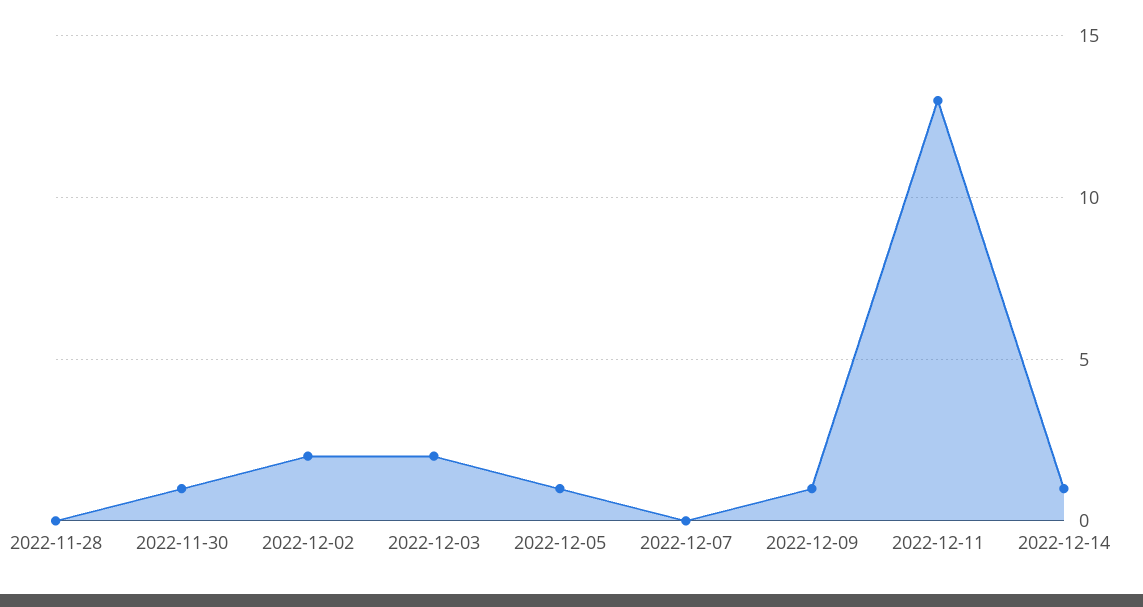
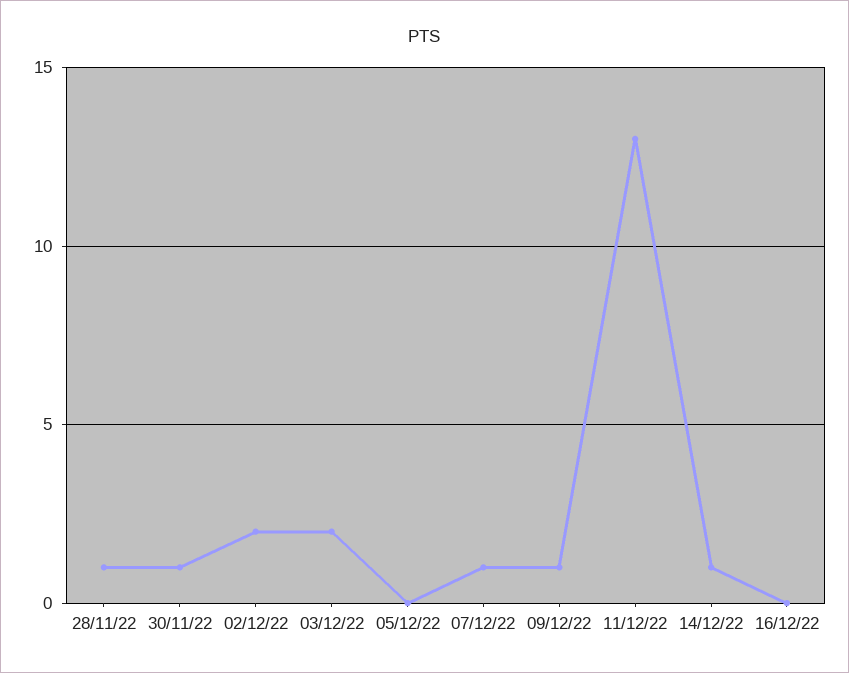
2022-11-28: 0 -> 1
2022-12-05: 1 -> 0
2022-12-07: 0 -> 1
16/12/22: none -> 0

